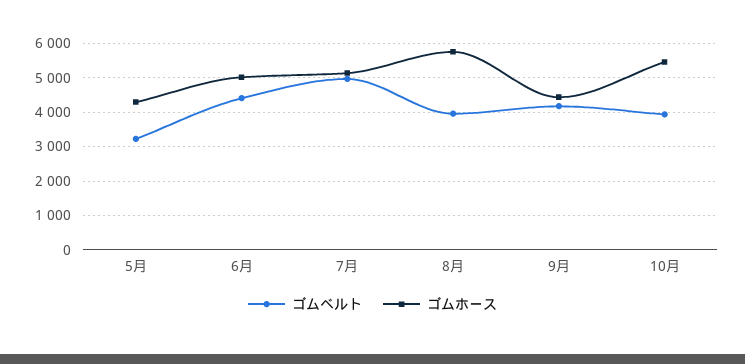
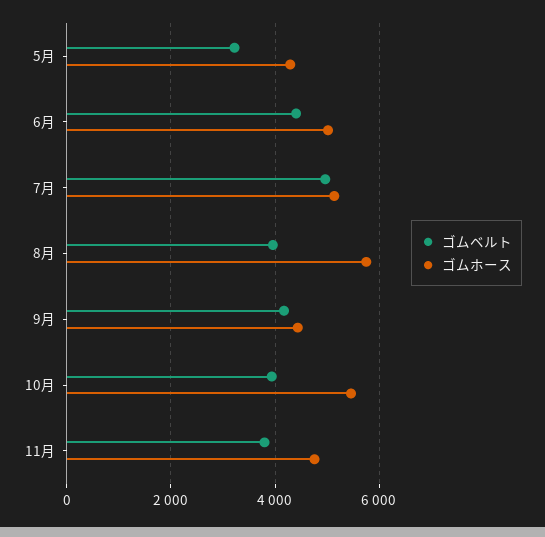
ゴムベルト, 11月: none -> 3800
ゴムホース, 11月: none -> 4800

